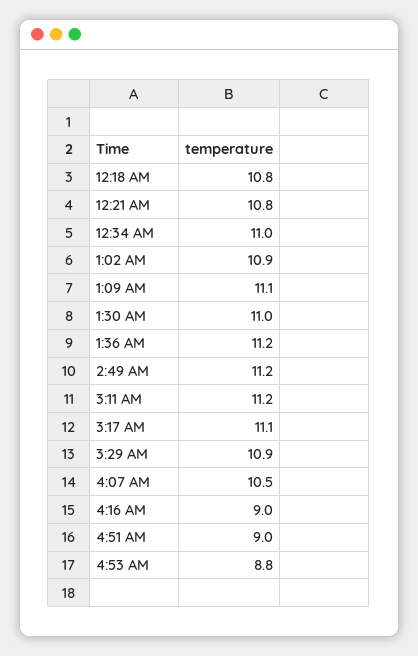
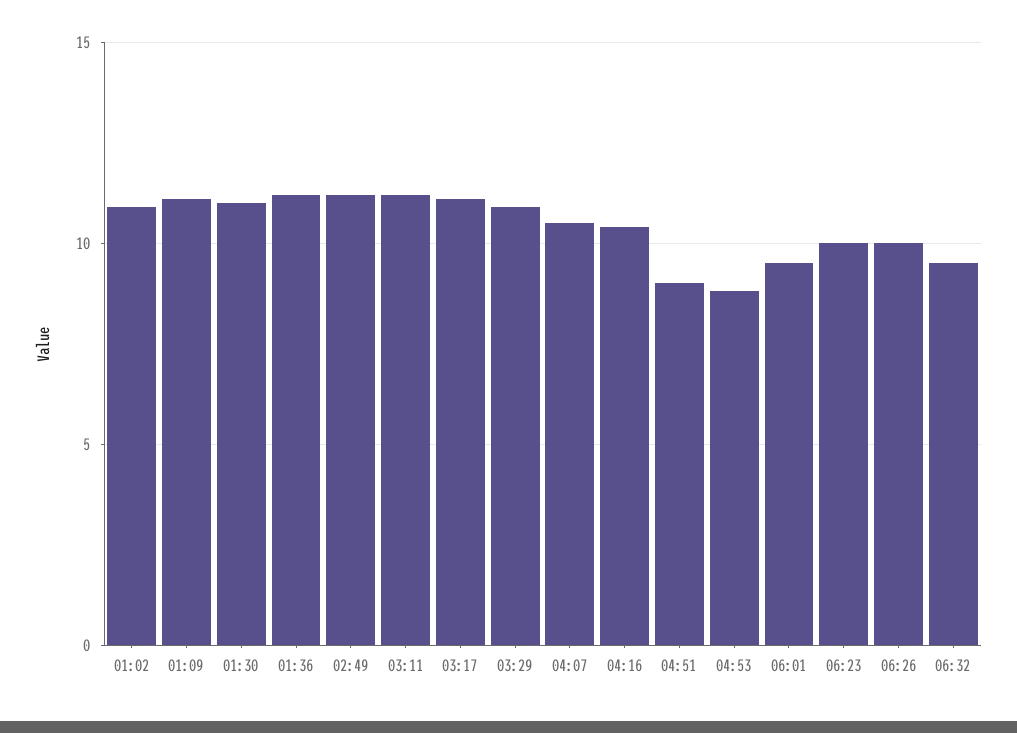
12:18 AM: 10.8 -> none
12:21 AM: 10.8 -> none
12:34 AM: 11 -> none
4:16 AM: 9 -> 10.5
06:01: none -> 9.5
06:23: none -> 10
06:26: none -> 10
06:32: none -> 9.5

